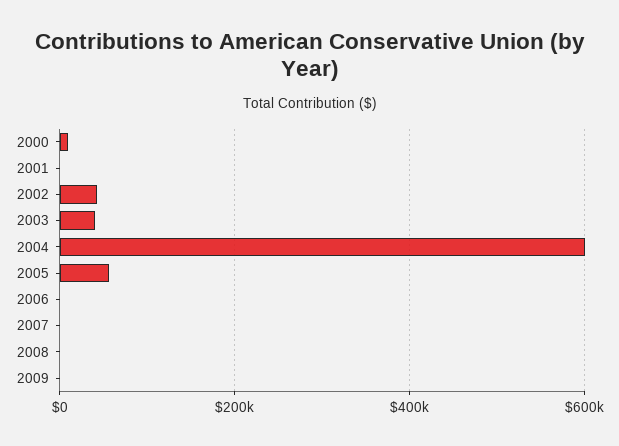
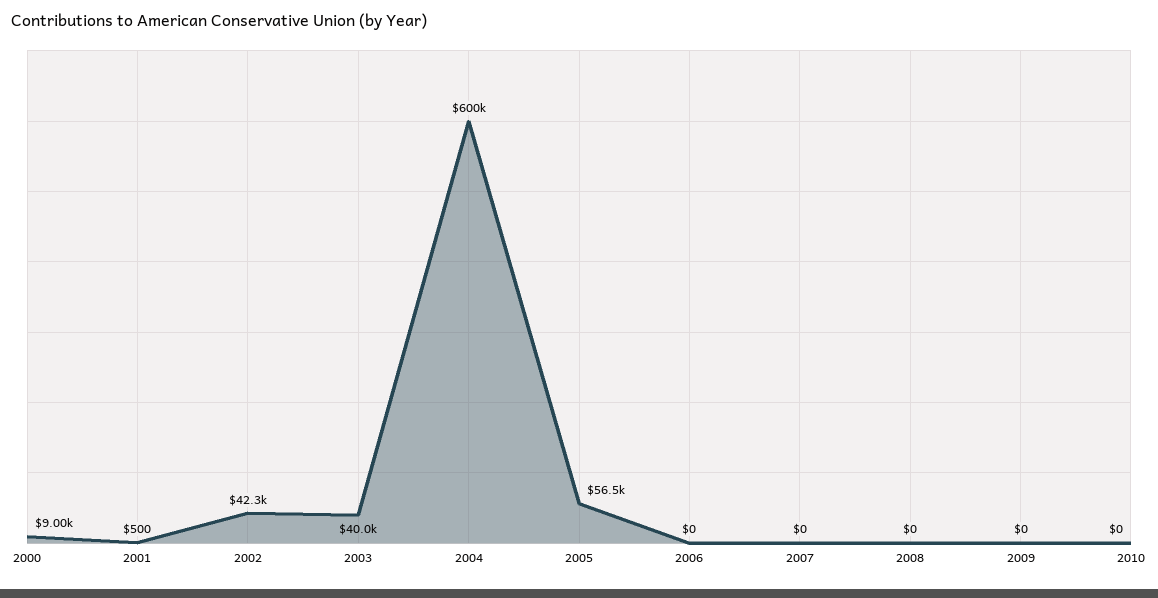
2010: none -> 0

